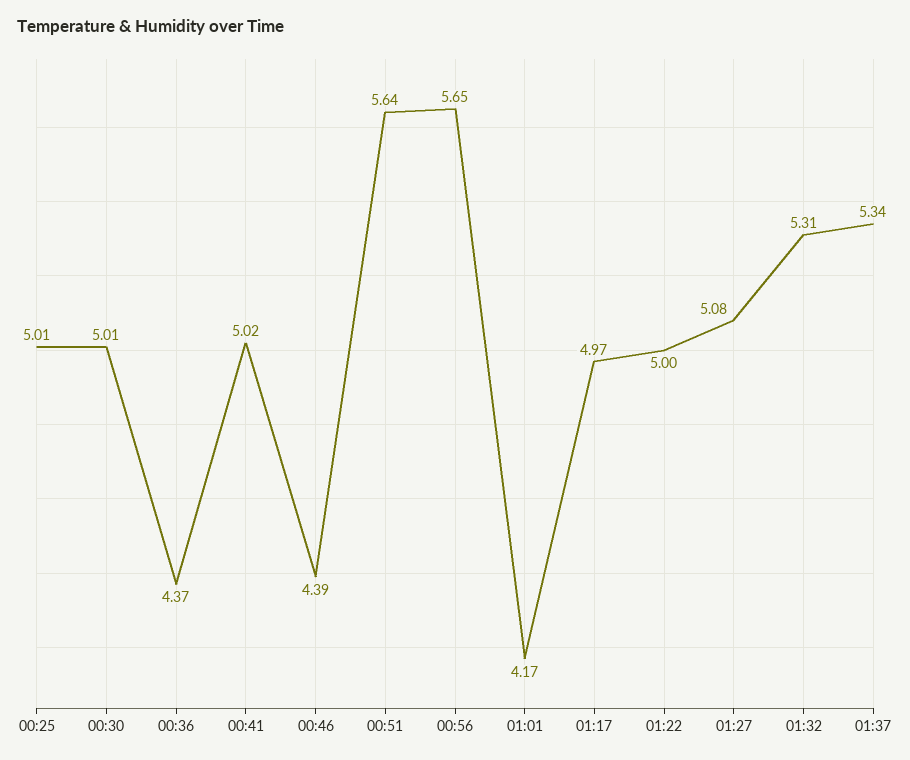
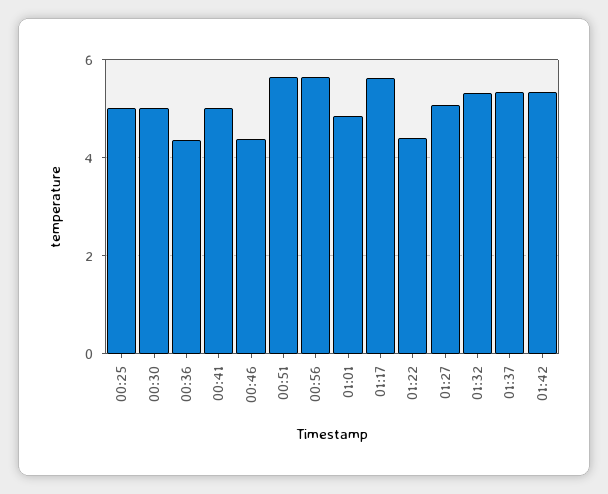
01:01: 4.17 -> 4.8
01:17: 4.97 -> 5.6
01:22: 5 -> 4.4
01:42: none -> 5.4

